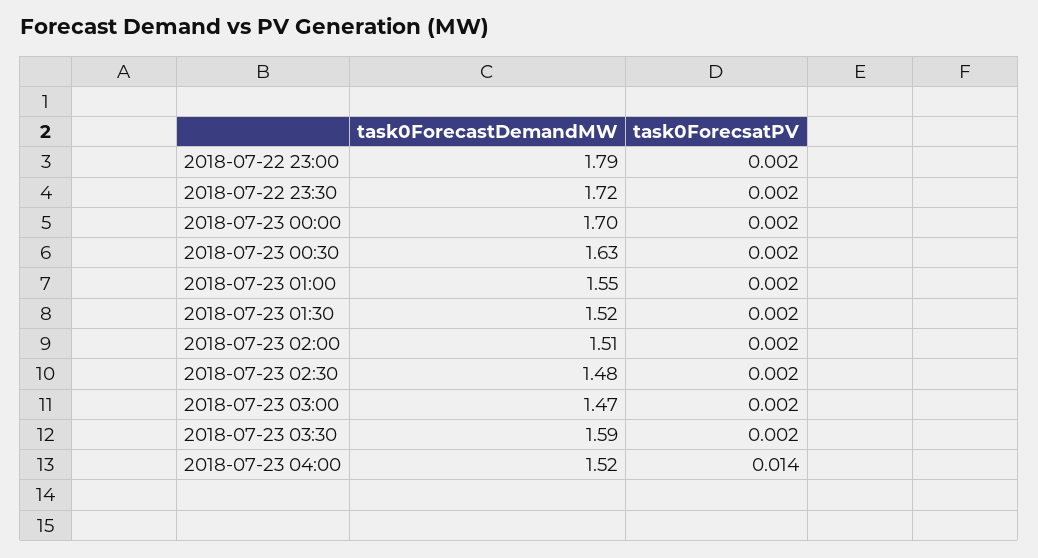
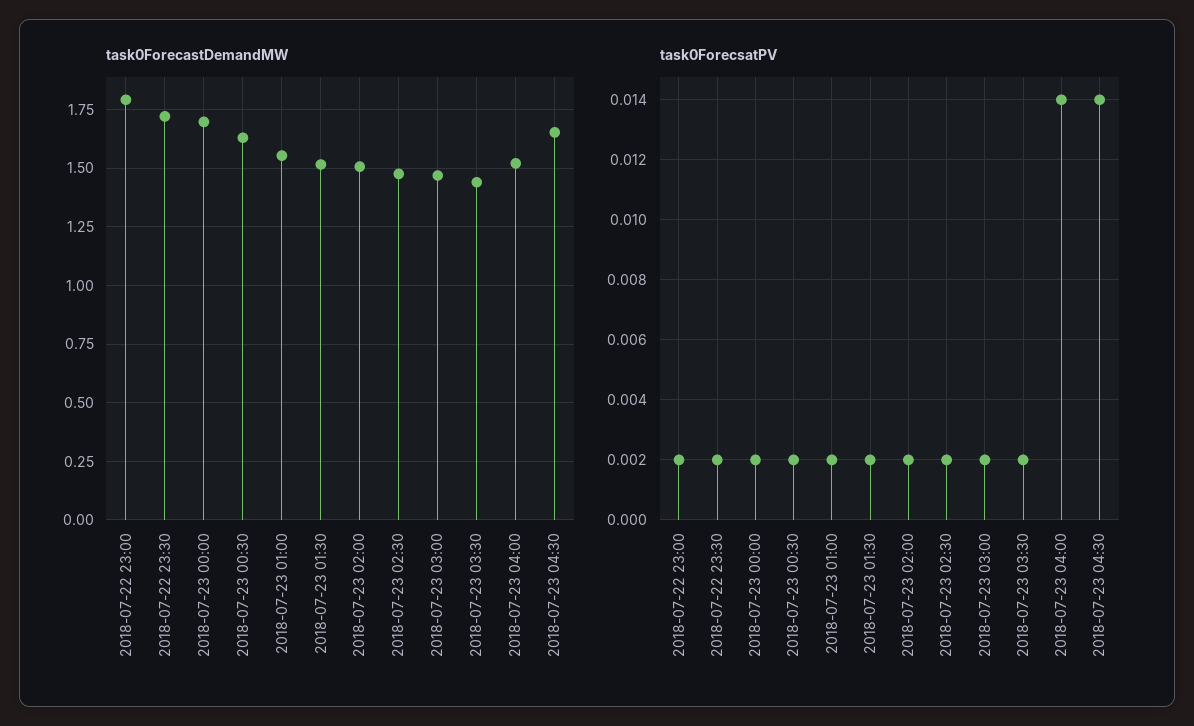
task0ForecastDemandMW, 2018-07-23 03:30: 1.59 -> 1.45
task0ForecastDemandMW, 2018-07-23 04:30: none -> 1.65
task0ForecsatPV, 2018-07-23 04:30: none -> 0.014

